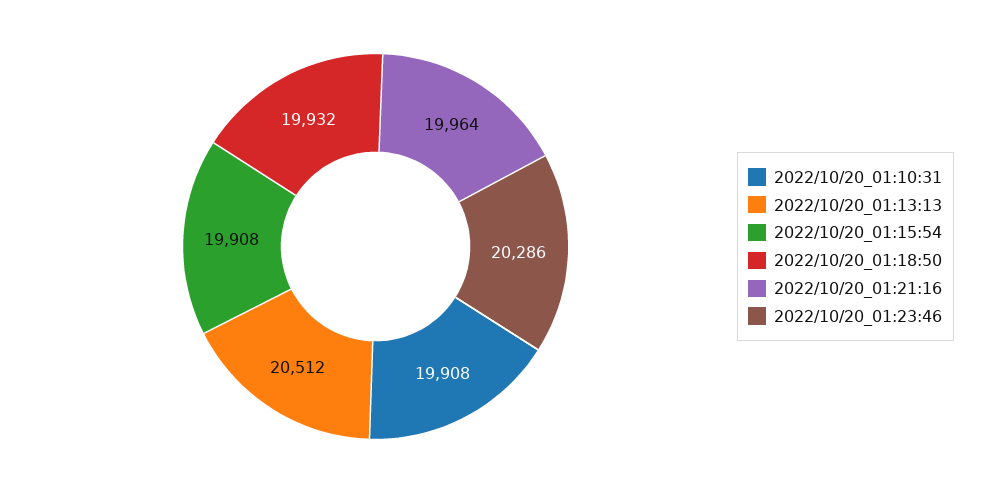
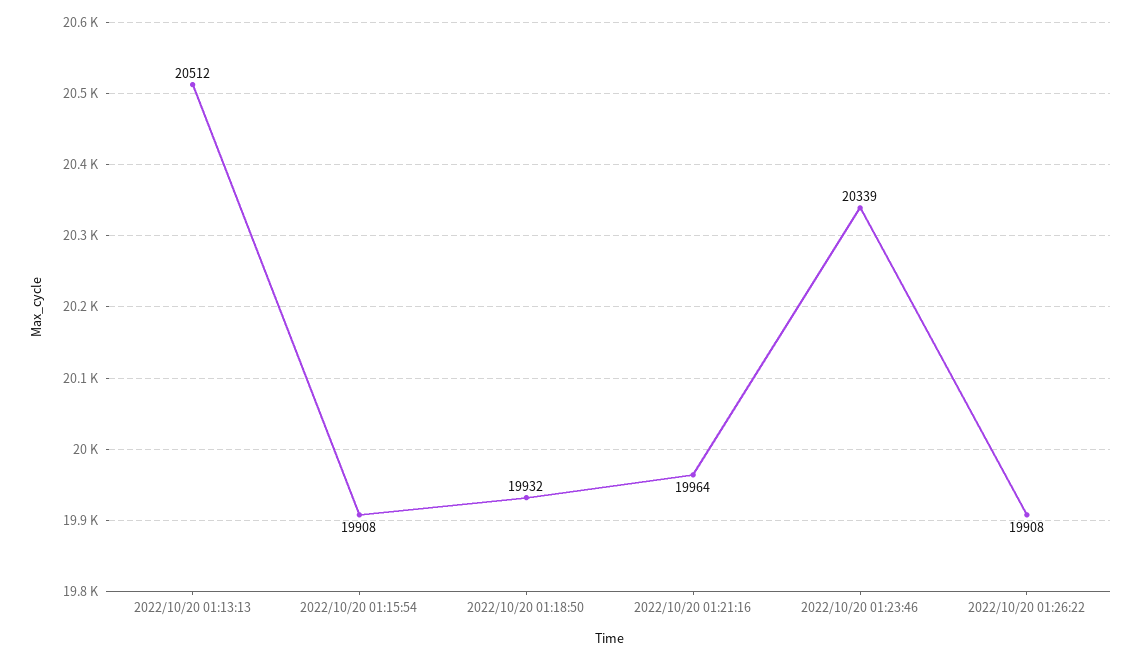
2022/10/20_01:10:31: 19908 -> none
2022/10/20_01:23:46: 20286 -> 20339
2022/10/20 01:26:22: none -> 19908

